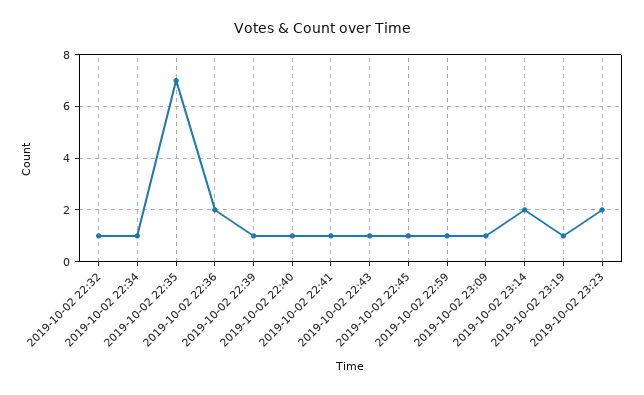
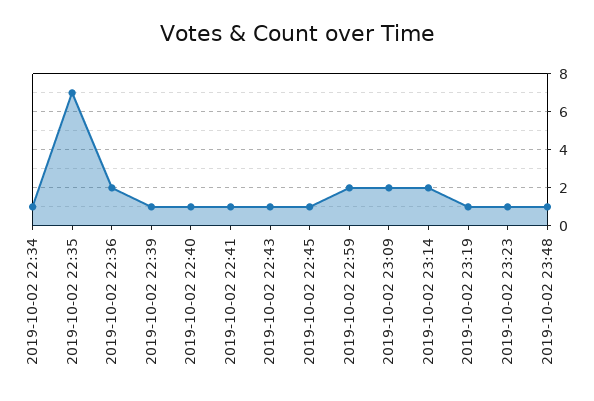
2019-10-02 22:32: 1 -> none
2019-10-02 22:59: 1 -> 2
2019-10-02 23:09: 1 -> 2
2019-10-02 23:23: 2 -> 1
2019-10-02 23:48: none -> 1

